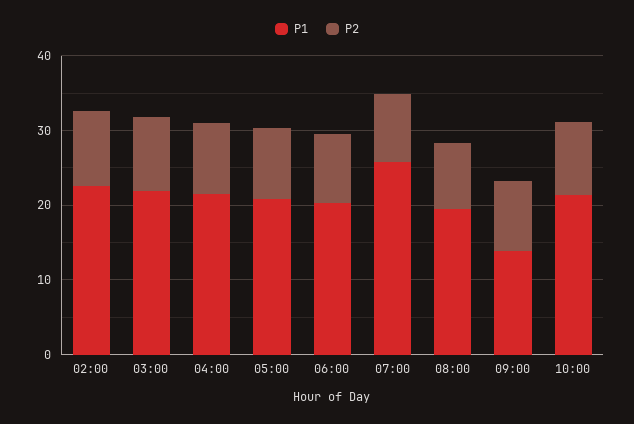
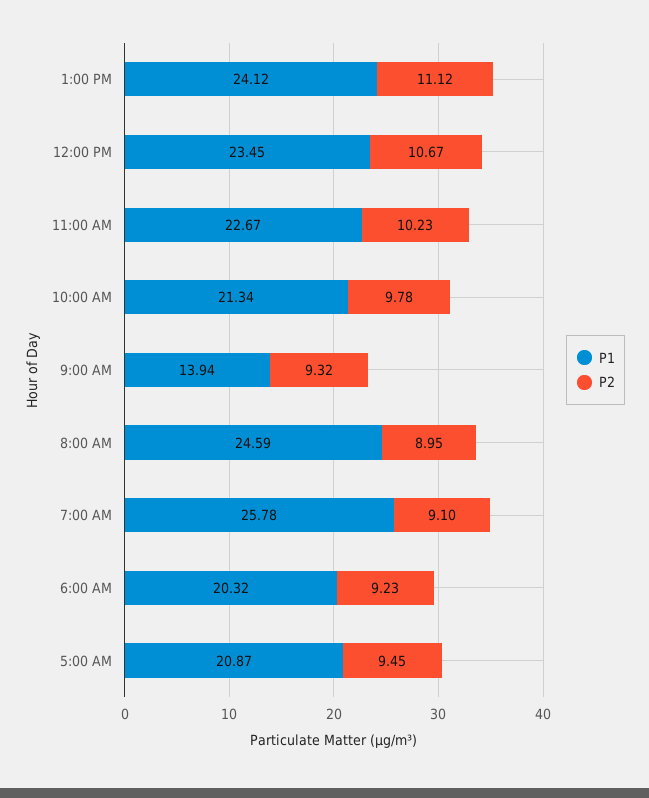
P1, 02:00: 22 -> none
P2, 02:00: 10 -> none
P1, 03:00: 22 -> none
P2, 03:00: 10 -> none
P1, 04:00: 22 -> none
P2, 04:00: 10 -> none
P1, 08:00: 20 -> 24.59
P1, 1:00 PM: none -> 24.12
P2, 1:00 PM: none -> 11.12
P1, 12:00 PM: none -> 23.45
P2, 12:00 PM: none -> 10.67
P1, 11:00 AM: none -> 22.67
P2, 11:00 AM: none -> 10.23

